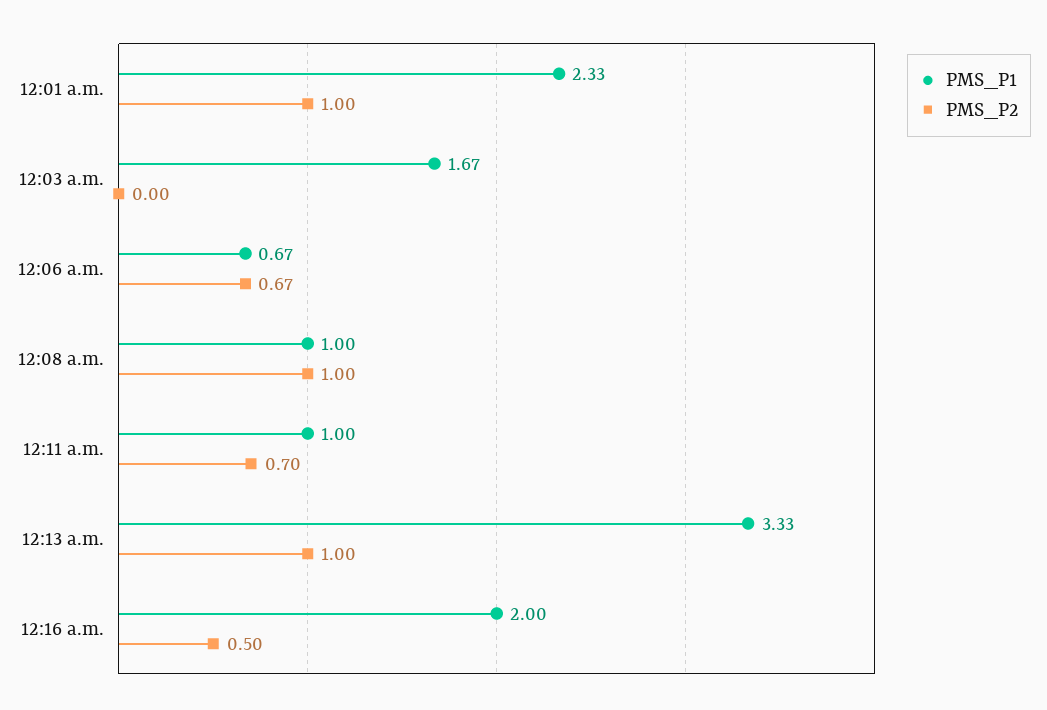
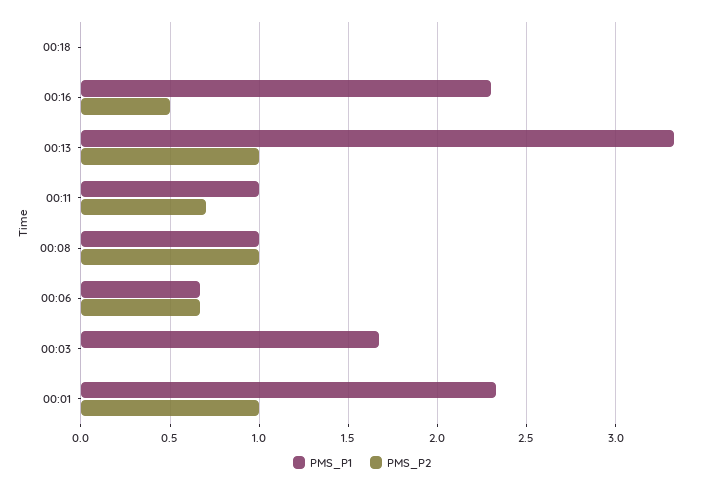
PMS_P1, 12:16 a.m.: 2 -> 2.3
PMS_P1, 00:18: none -> 0
PMS_P2, 00:18: none -> 0

